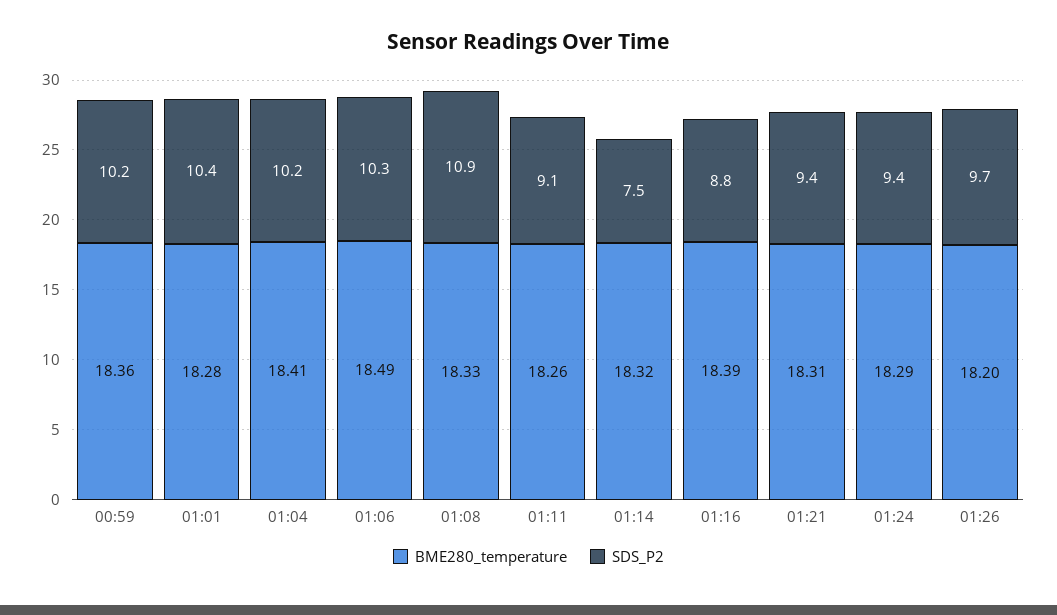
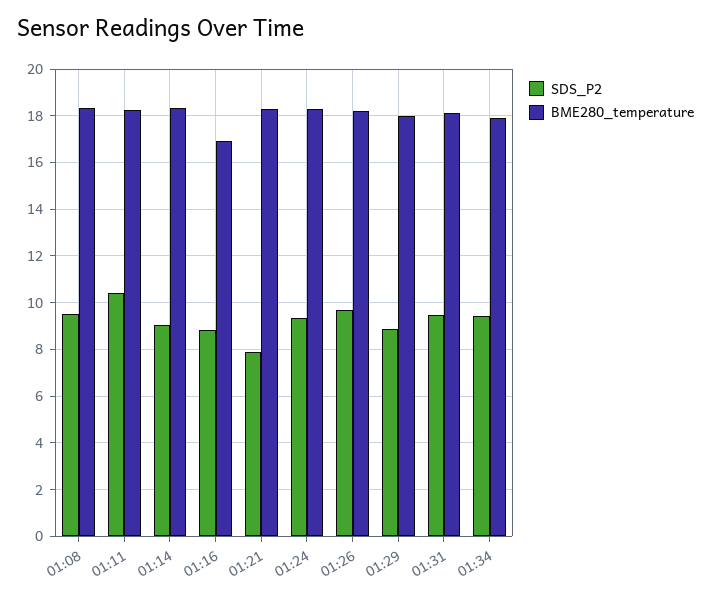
BME280_temperature, 00:59: 18.36 -> none
SDS_P2, 00:59: 10.2 -> none
BME280_temperature, 01:01: 18.28 -> none
SDS_P2, 01:01: 10.4 -> none
BME280_temperature, 01:04: 18.41 -> none
SDS_P2, 01:04: 10.2 -> none
BME280_temperature, 01:06: 18.49 -> none
SDS_P2, 01:06: 10.3 -> none
SDS_P2, 01:08: 10.9 -> 9.5
SDS_P2, 01:11: 9.1 -> 10.5
SDS_P2, 01:14: 7.5 -> 9
BME280_temperature, 01:16: 18.39 -> 17
SDS_P2, 01:21: 9.4 -> 8
SDS_P2, 01:29: none -> 9
BME280_temperature, 01:29: none -> 18
SDS_P2, 01:31: none -> 9.5
BME280_temperature, 01:31: none -> 18
SDS_P2, 01:34: none -> 9.5
BME280_temperature, 01:34: none -> 18

